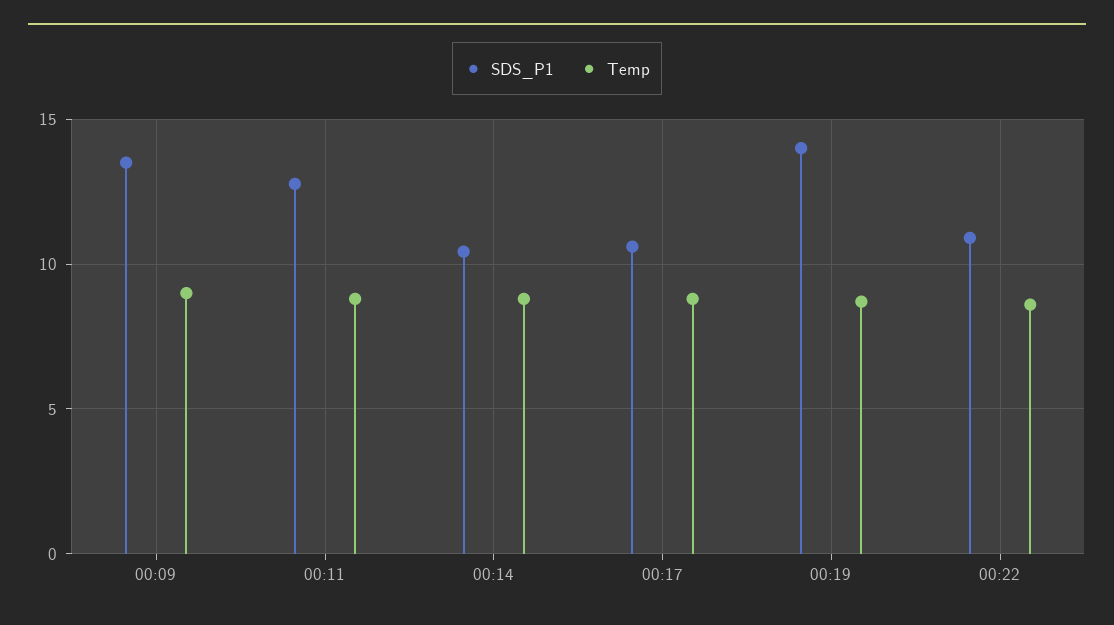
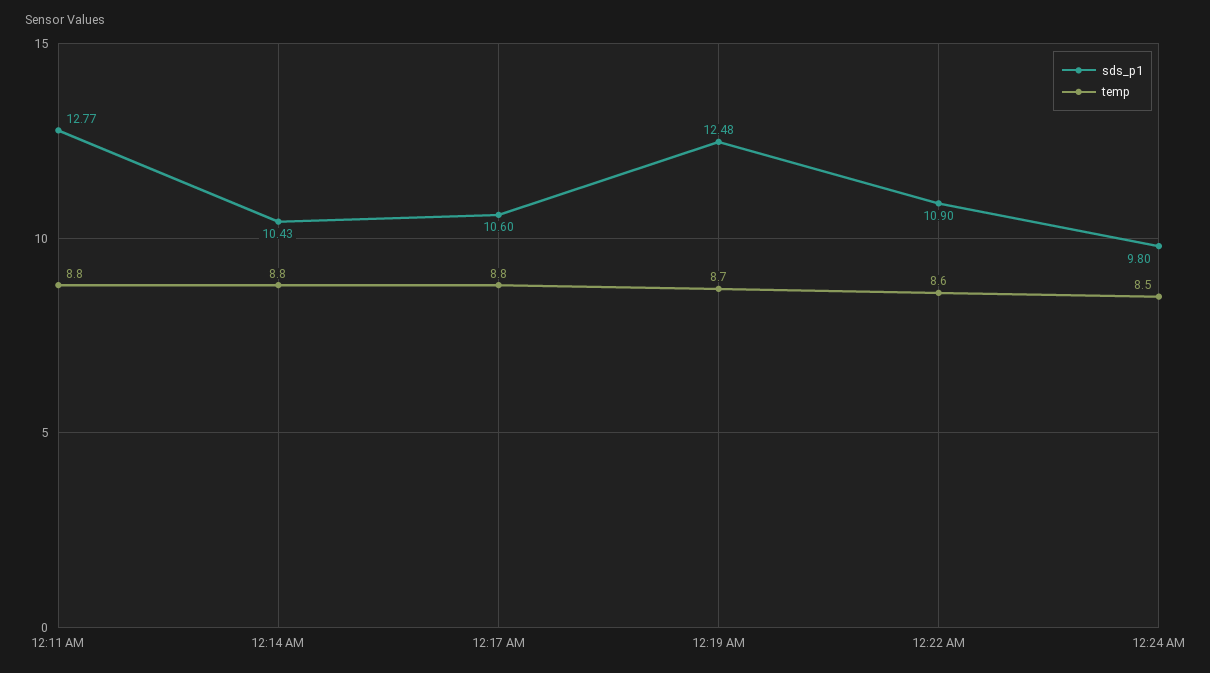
SDS_P1, 00:09: 13.5 -> none
Temp, 00:09: 9 -> none
SDS_P1, 00:19: 14 -> 12.48
SDS_P1, 12:24 AM: none -> 9.8
Temp, 12:24 AM: none -> 8.5

